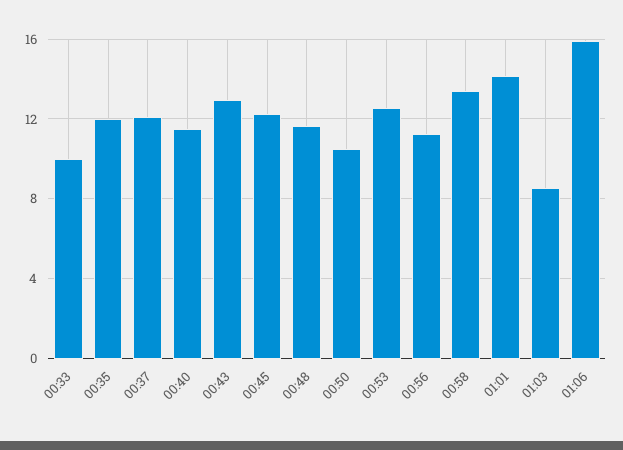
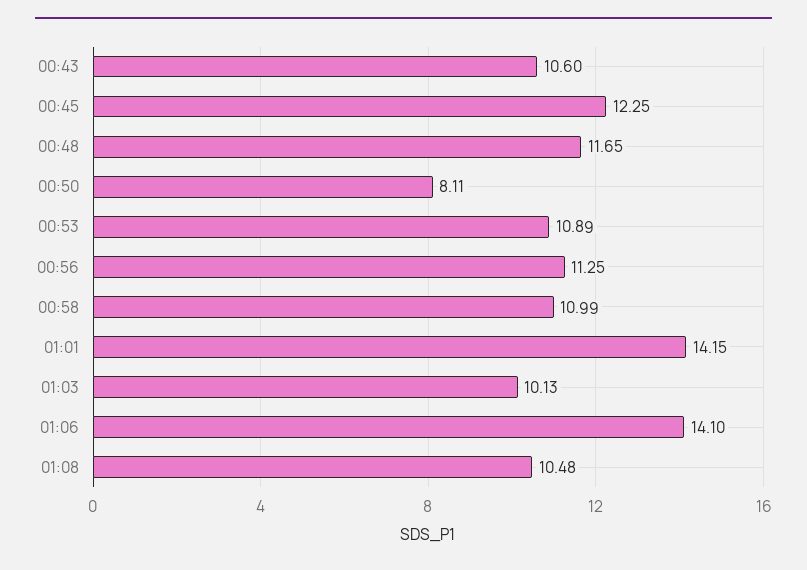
00:33: 10 -> none
00:35: 12 -> none
00:37: 12 -> none
00:40: 11.5 -> none
00:43: 13 -> 10.6
00:50: 10.5 -> 8.11
00:53: 12.5 -> 10.89
00:58: 13.5 -> 10.99
01:03: 8.5 -> 10.13
01:06: 16 -> 14.1
01:08: none -> 10.48

